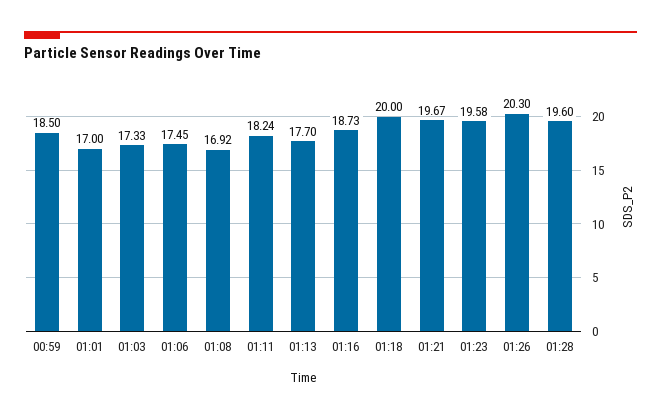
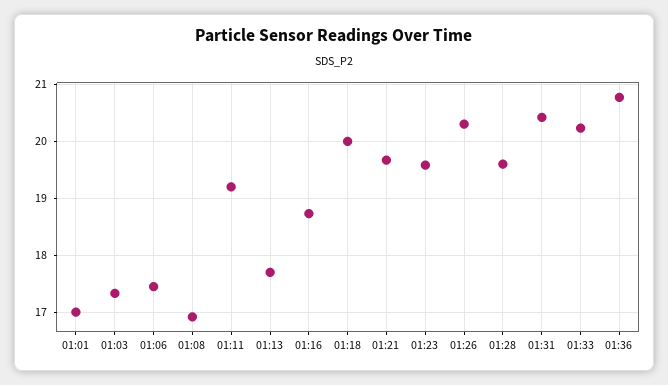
00:59: 18.5 -> none
01:11: 18.24 -> 19.2
01:31: none -> 20.4
01:33: none -> 20.2
01:36: none -> 20.8

